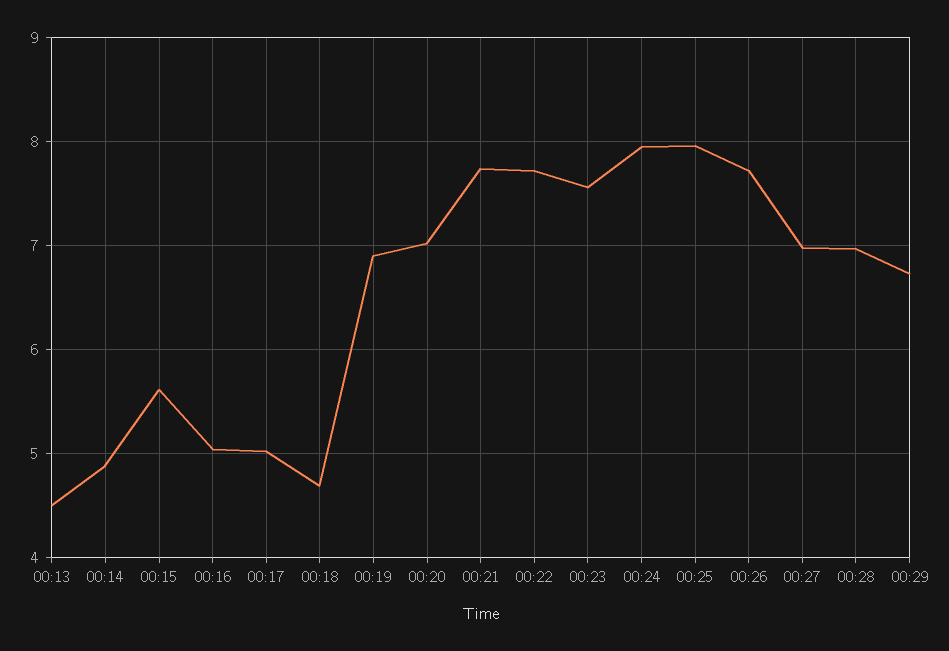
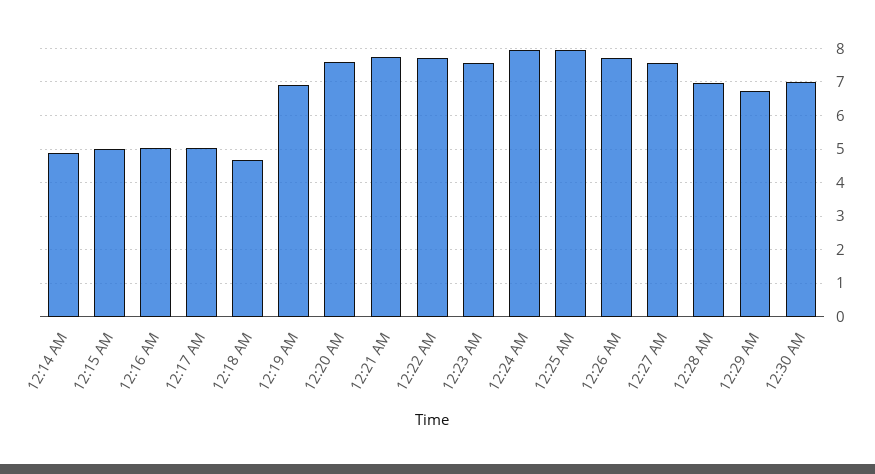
00:13: 4.5 -> none
00:15: 5.6 -> 5
00:20: 7 -> 7.6
00:27: 7 -> 7.6
12:30 AM: none -> 7

